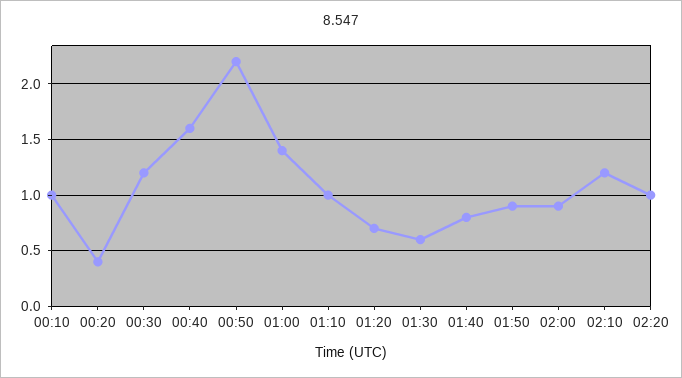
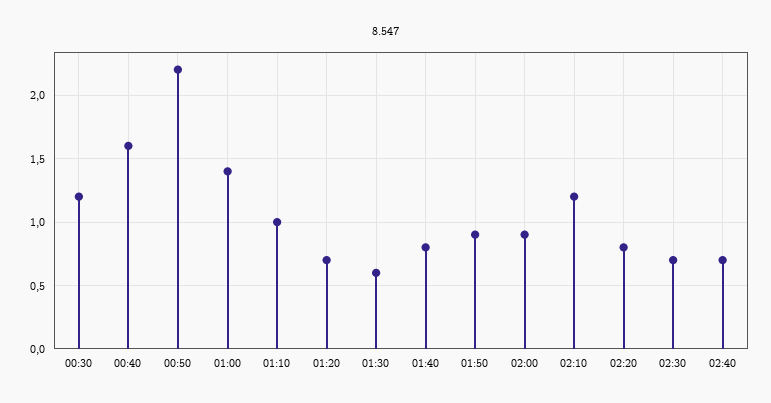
00:10: 1 -> none
00:20: 0.4 -> none
02:20: 1 -> 0.8
02:30: none -> 0.7
02:40: none -> 0.7

